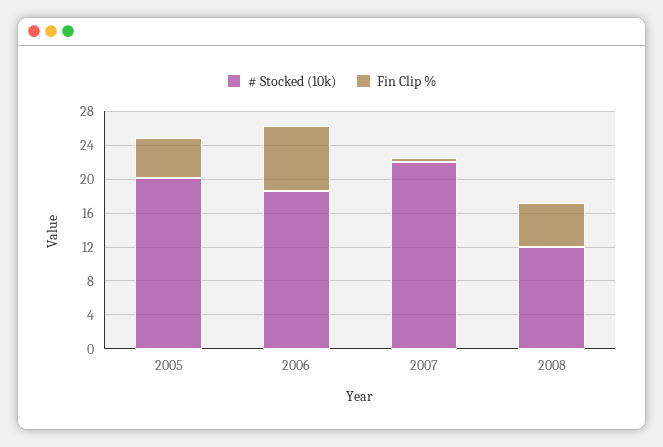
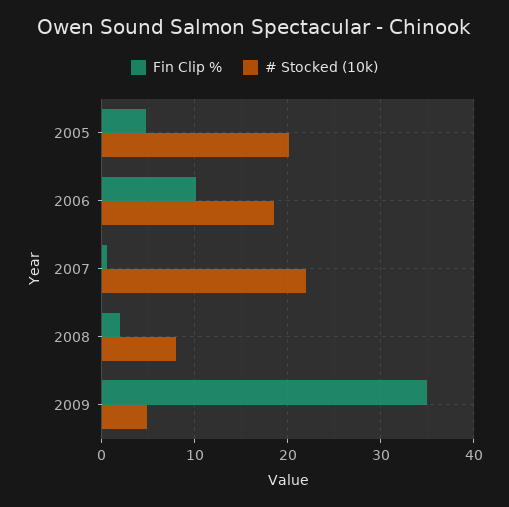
Fin Clip %, 2006: 8 -> 10
# Stocked (10k), 2008: 12 -> 8
Fin Clip %, 2008: 5 -> 2
Fin Clip %, 2009: none -> 35
# Stocked (10k), 2009: none -> 5

